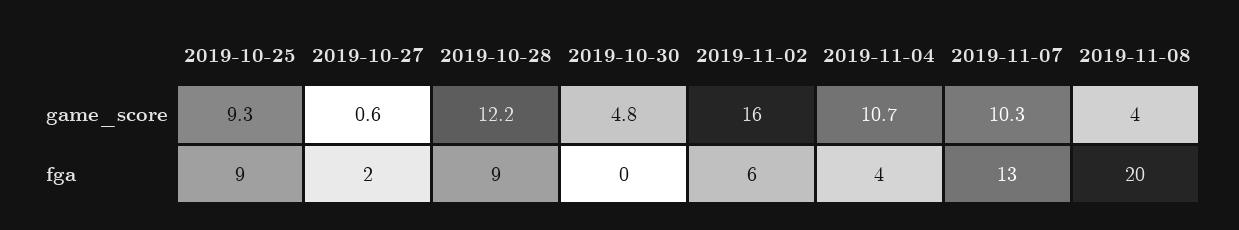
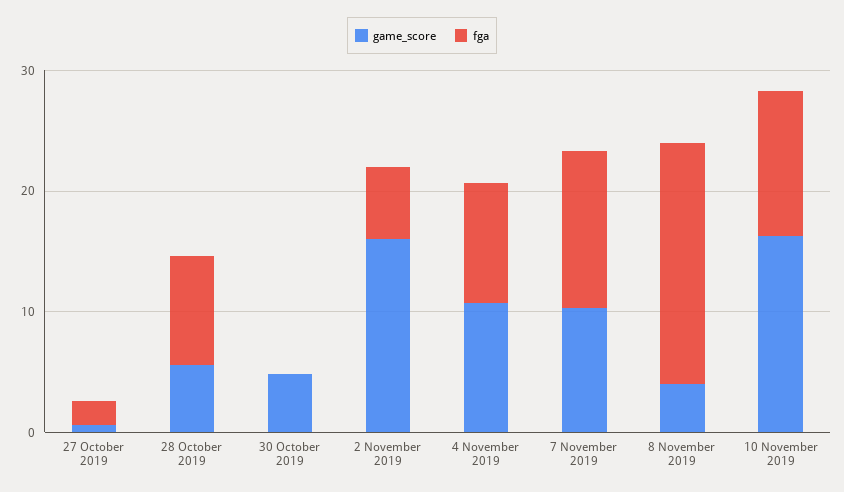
game_score, 2019-10-25: 9.3 -> none
game_score, 2019-10-28: 12.2 -> 6
fga, 2019-10-25: 9 -> none
fga, 2019-11-04: 4 -> 10
game_score, 10 November 2019: none -> 16
fga, 10 November 2019: none -> 12

